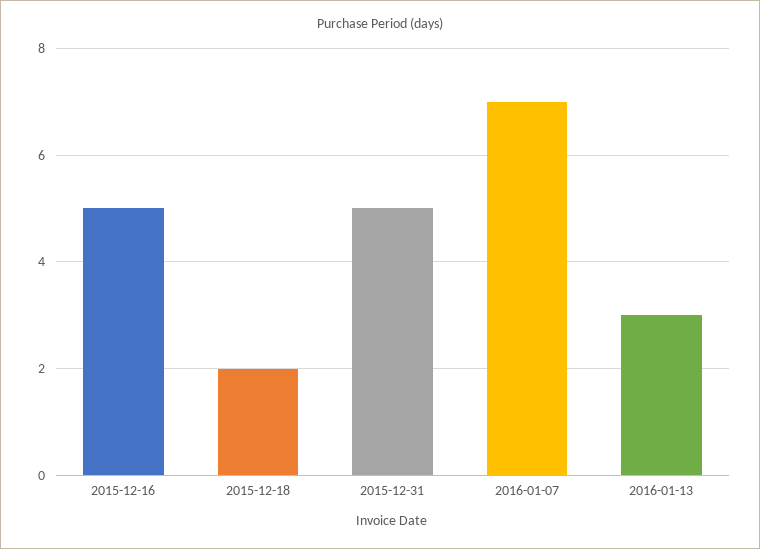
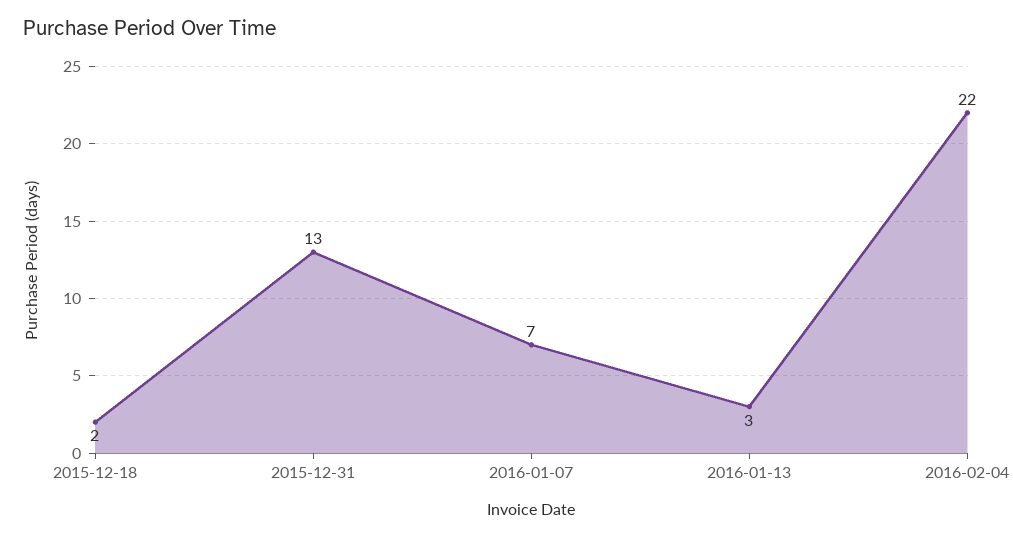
2015-12-16: 5 -> none
2015-12-31: 5 -> 13
2016-02-04: none -> 22

